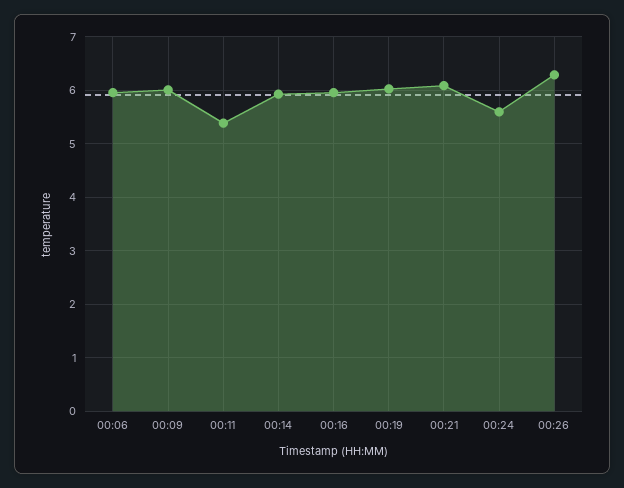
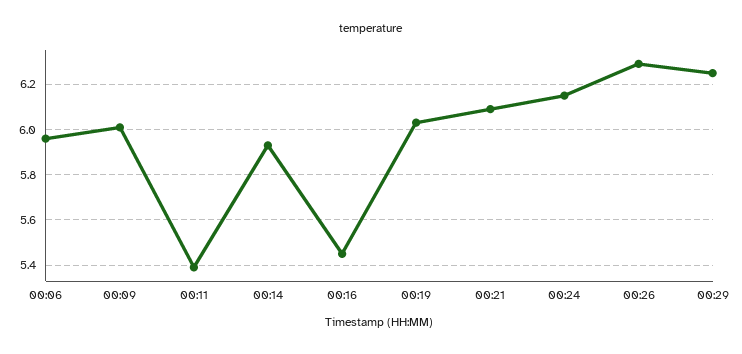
00:16: 6 -> 5.45
00:24: 5.6 -> 6.15
00:29: none -> 6.25

